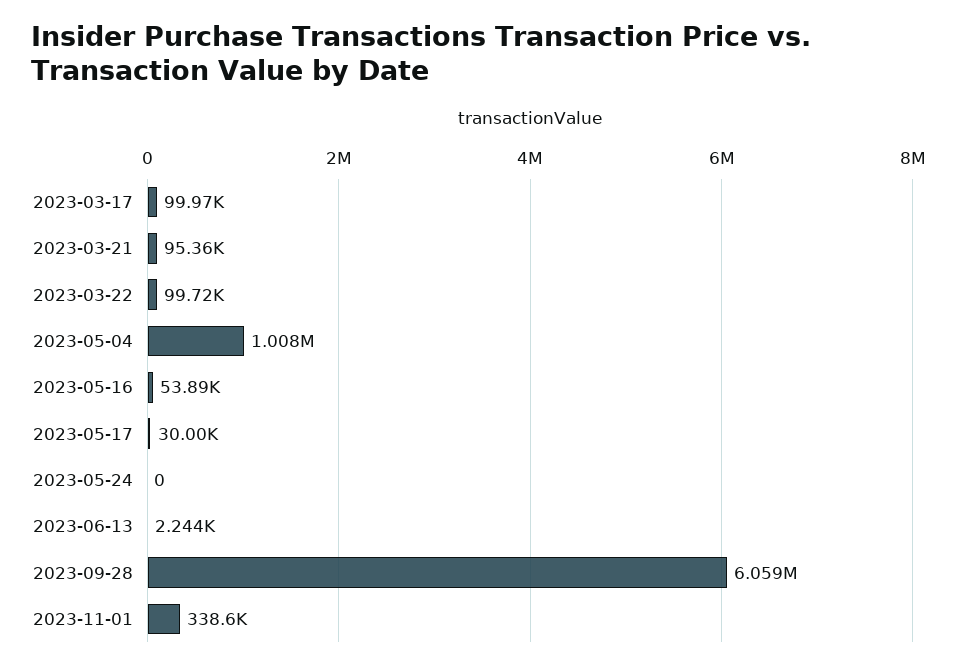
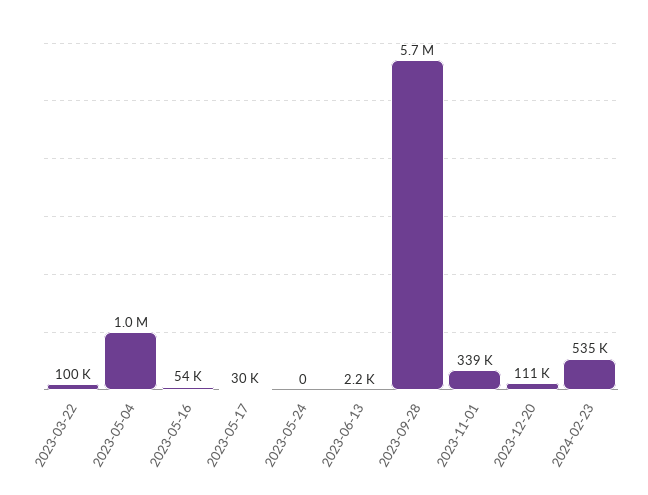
2023-03-17: 99970 -> none
2023-03-21: 95360 -> none
2023-09-28: 6059000 -> 5700000
2023-12-20: none -> 111000
2024-02-23: none -> 535000

